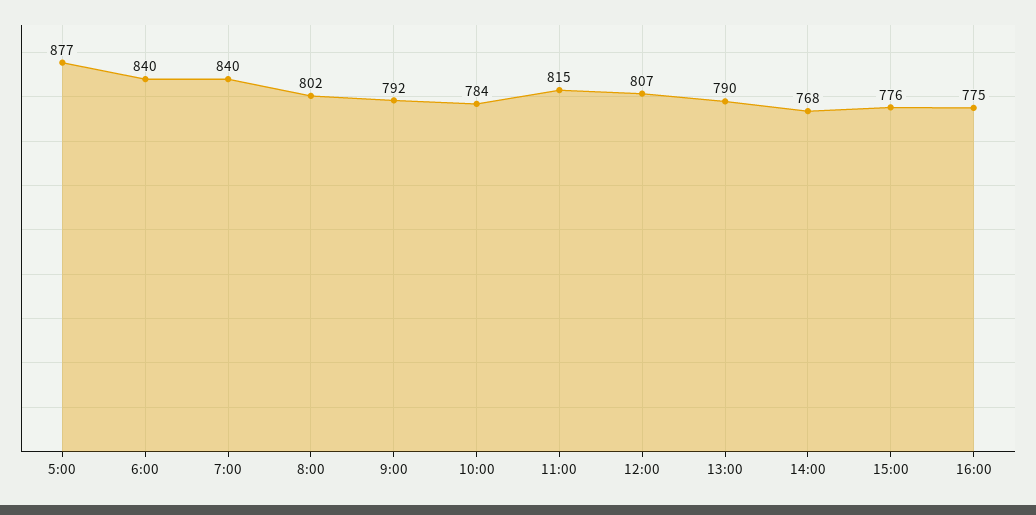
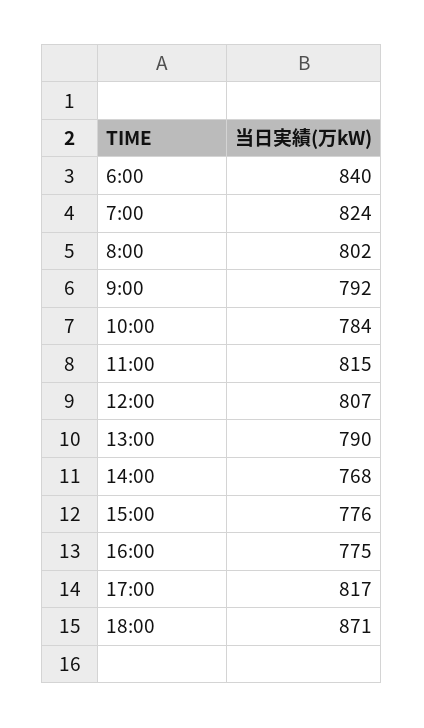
5:00: 877 -> none
7:00: 840 -> 824
17:00: none -> 817
18:00: none -> 871

